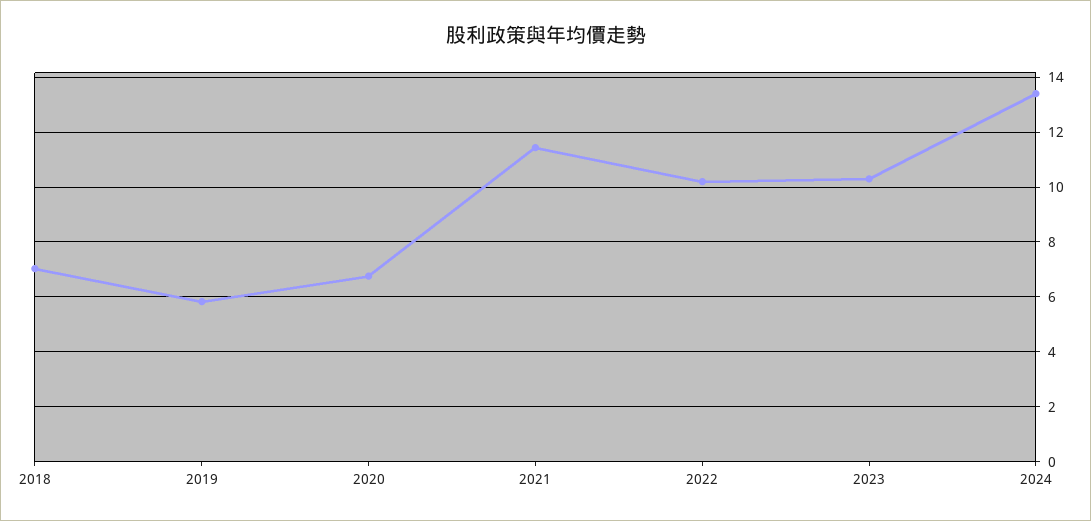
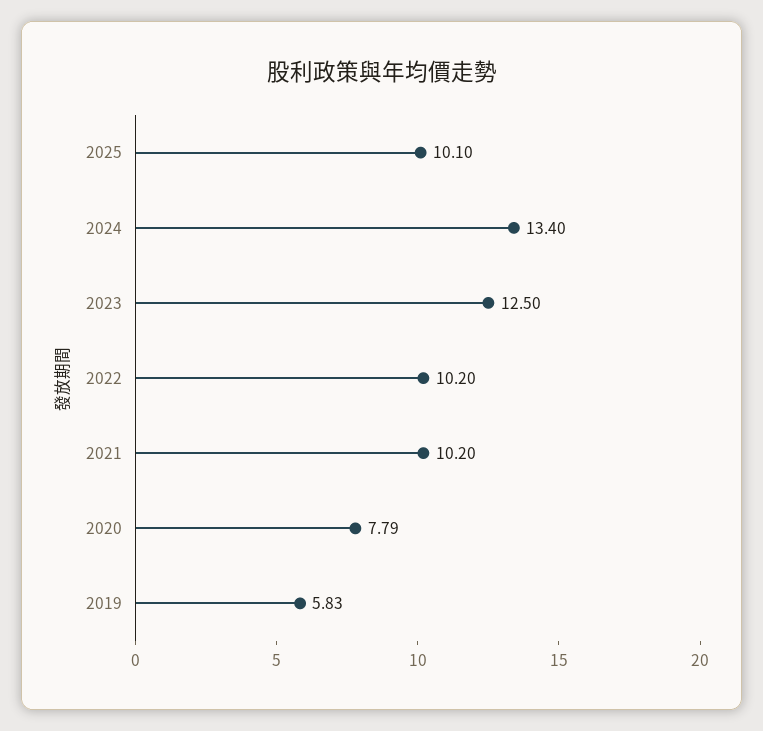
2018: 7 -> none
2020: 6.75 -> 7.79
2021: 11.5 -> 10.2
2023: 10.25 -> 12.5
2025: none -> 10.1

